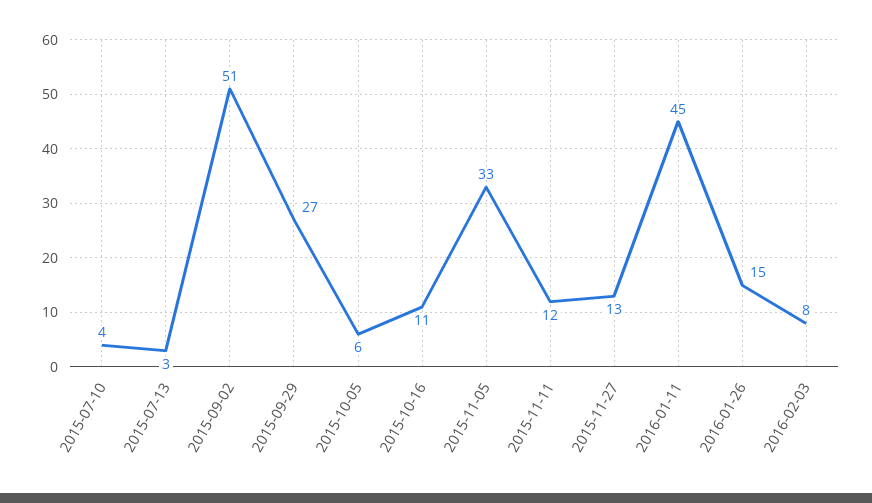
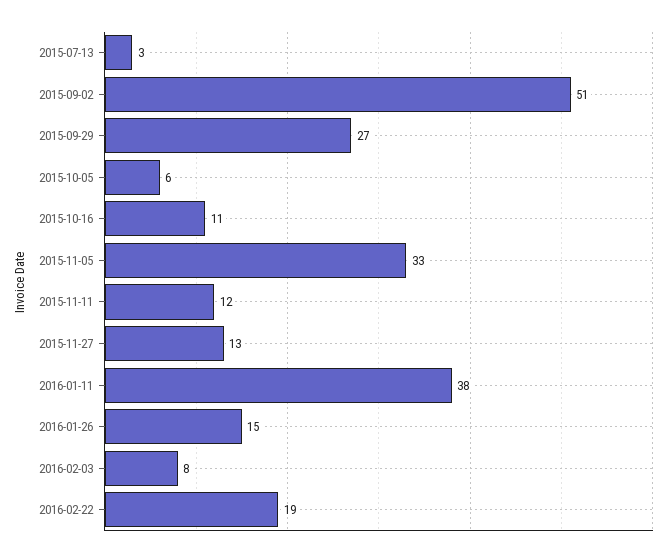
2015-07-10: 4 -> none
2016-01-11: 45 -> 38
2016-02-22: none -> 19

